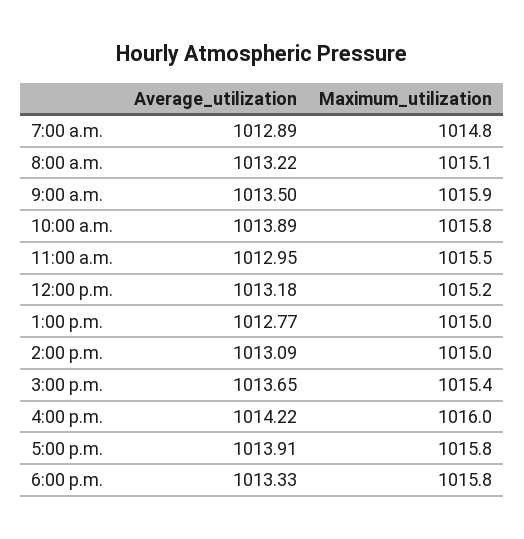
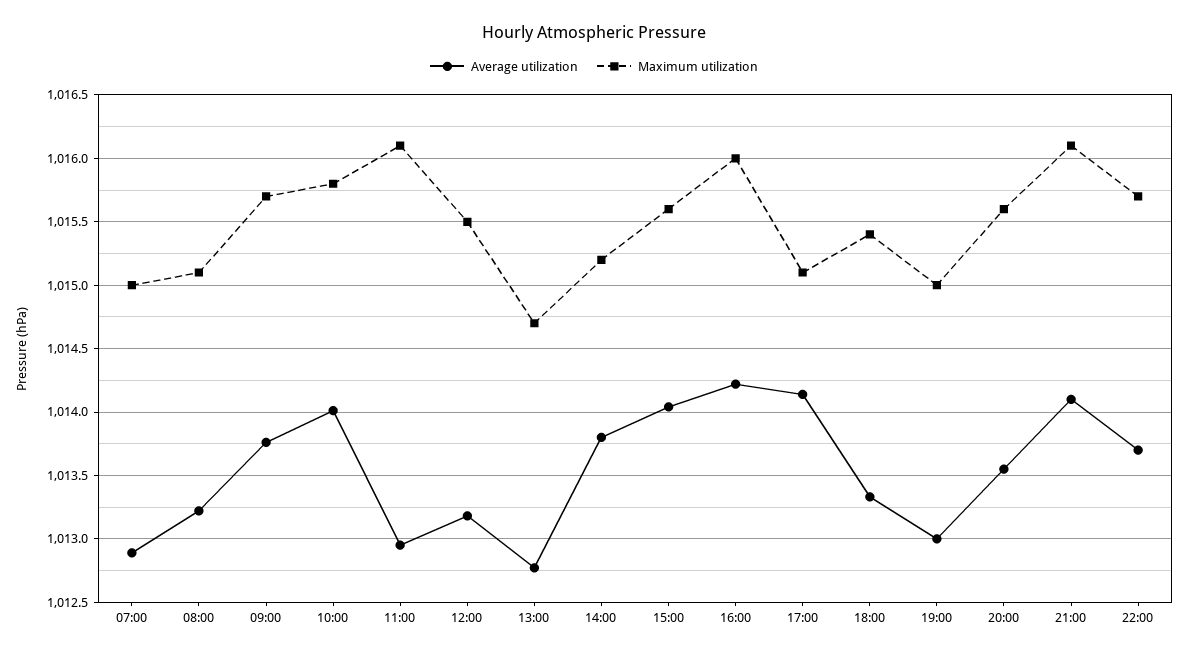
Maximum_utilization, 7:00 a.m.: 1014.8 -> 1015
Average_utilization, 9:00 a.m.: 1013.5 -> 1013.75
Maximum_utilization, 9:00 a.m.: 1015.9 -> 1015.7
Average_utilization, 10:00 a.m.: 1013.89 -> 1014
Maximum_utilization, 11:00 a.m.: 1015.5 -> 1016.1
Maximum_utilization, 12:00 p.m.: 1015.2 -> 1015.5
Maximum_utilization, 1:00 p.m.: 1015 -> 1014.7
Average_utilization, 2:00 p.m.: 1013.09 -> 1013.8
Maximum_utilization, 2:00 p.m.: 1015 -> 1015.2
Average_utilization, 3:00 p.m.: 1013.65 -> 1014.05
Maximum_utilization, 3:00 p.m.: 1015.4 -> 1015.6
Average_utilization, 5:00 p.m.: 1013.91 -> 1014.15
Maximum_utilization, 5:00 p.m.: 1015.8 -> 1015.1
Maximum_utilization, 6:00 p.m.: 1015.8 -> 1015.4
Average_utilization, 19:00: none -> 1013
Maximum_utilization, 19:00: none -> 1015
Average_utilization, 20:00: none -> 1013.55
Maximum_utilization, 20:00: none -> 1015.6
Average_utilization, 21:00: none -> 1014.1
Maximum_utilization, 21:00: none -> 1016.1
Average_utilization, 22:00: none -> 1013.7
Maximum_utilization, 22:00: none -> 1015.7

